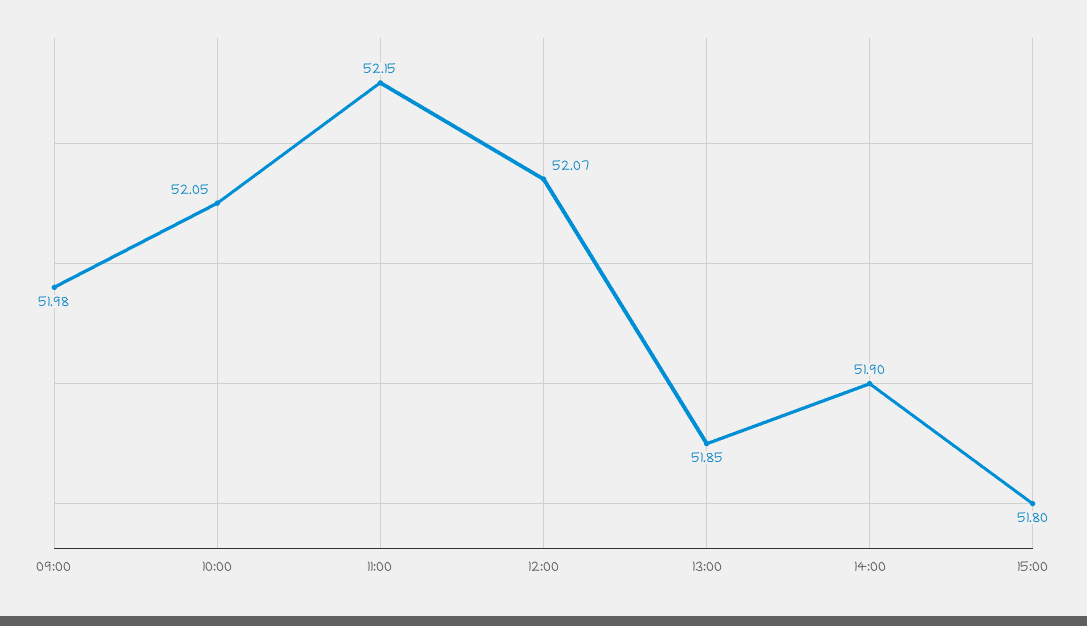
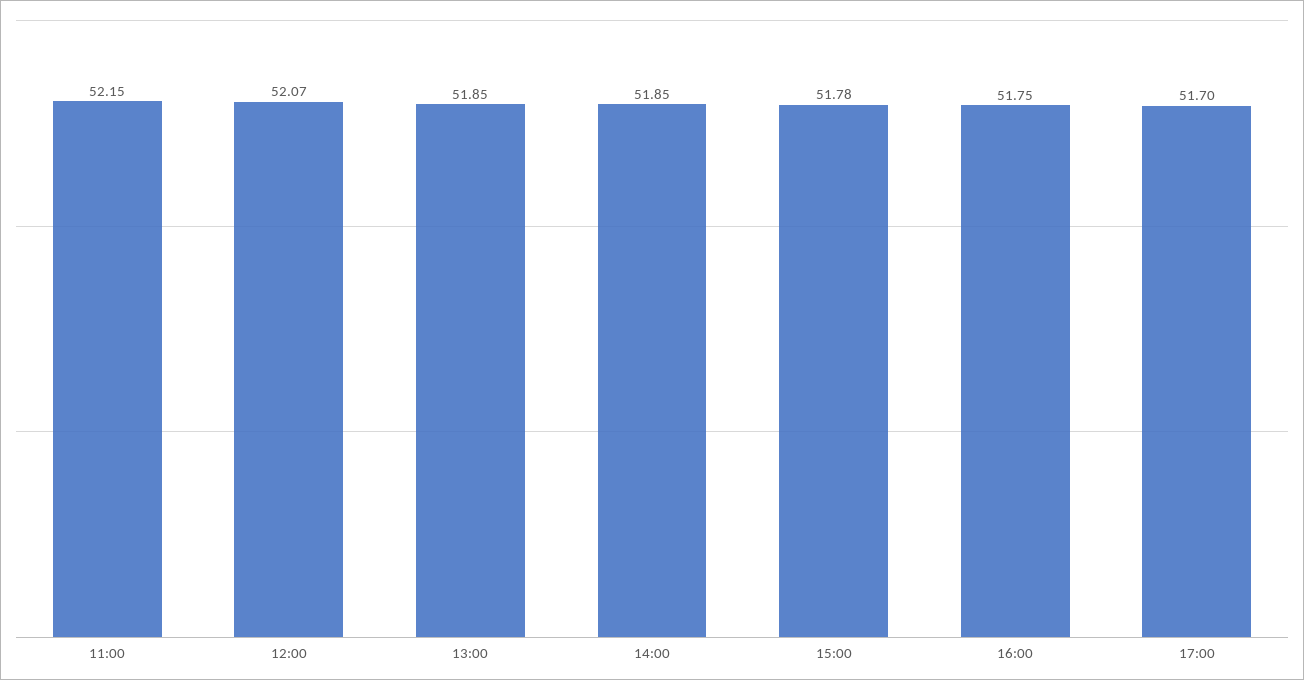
09:00: 51.98 -> none
10:00: 52.05 -> none
14:00: 51.9 -> 51.85
15:00: 51.8 -> 51.78
16:00: none -> 51.75
17:00: none -> 51.7

